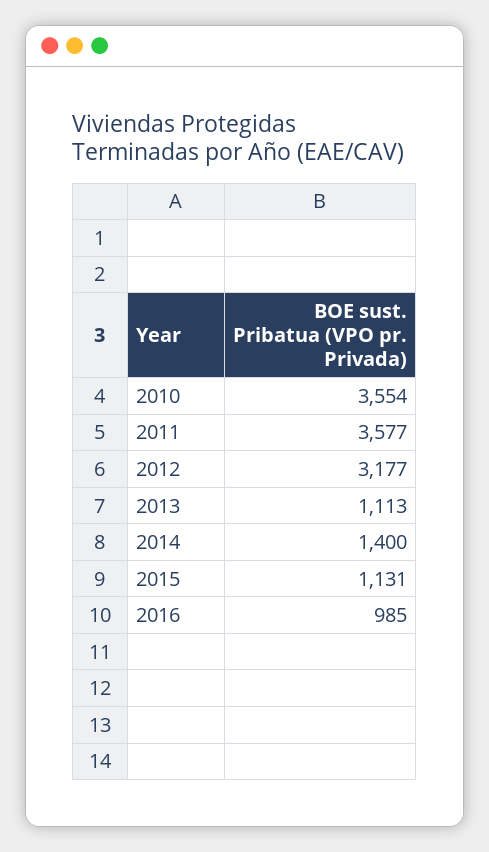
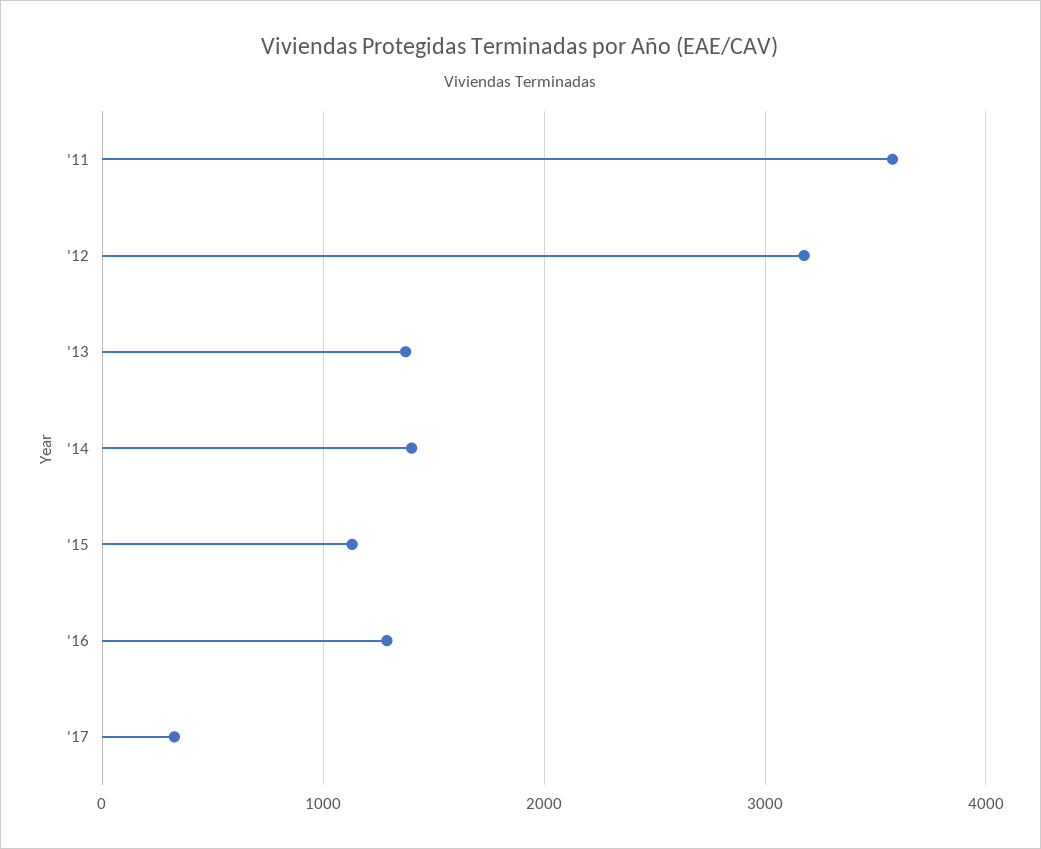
2010: 3554 -> none
2013: 1113 -> 1400
2016: 985 -> 1300
'17: none -> 300

